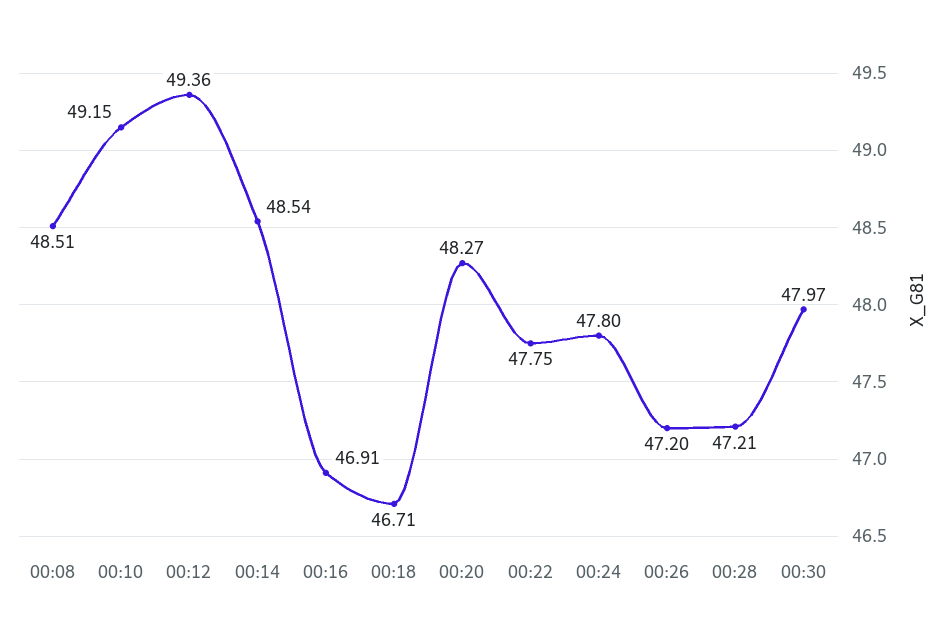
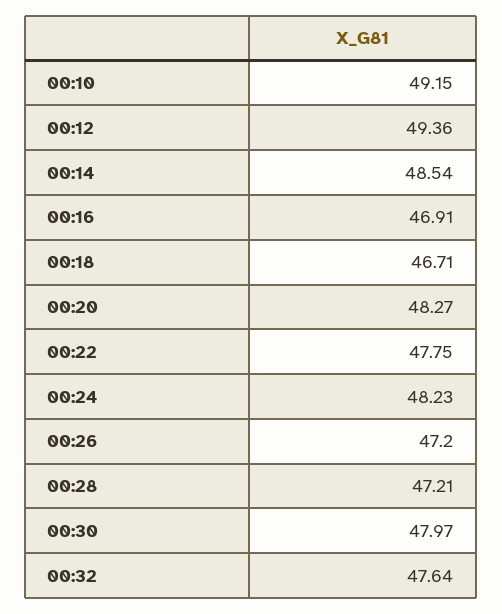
00:08: 48.51 -> none
00:24: 47.8 -> 48.23
00:32: none -> 47.64

